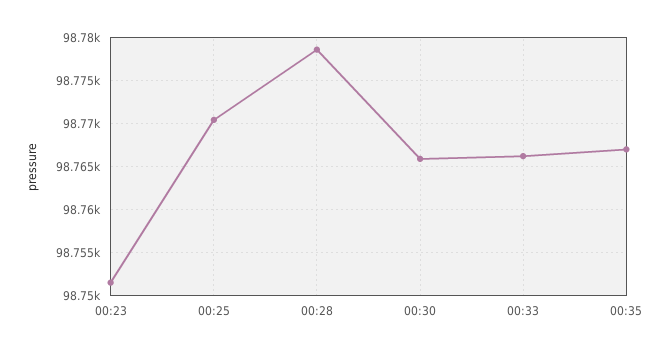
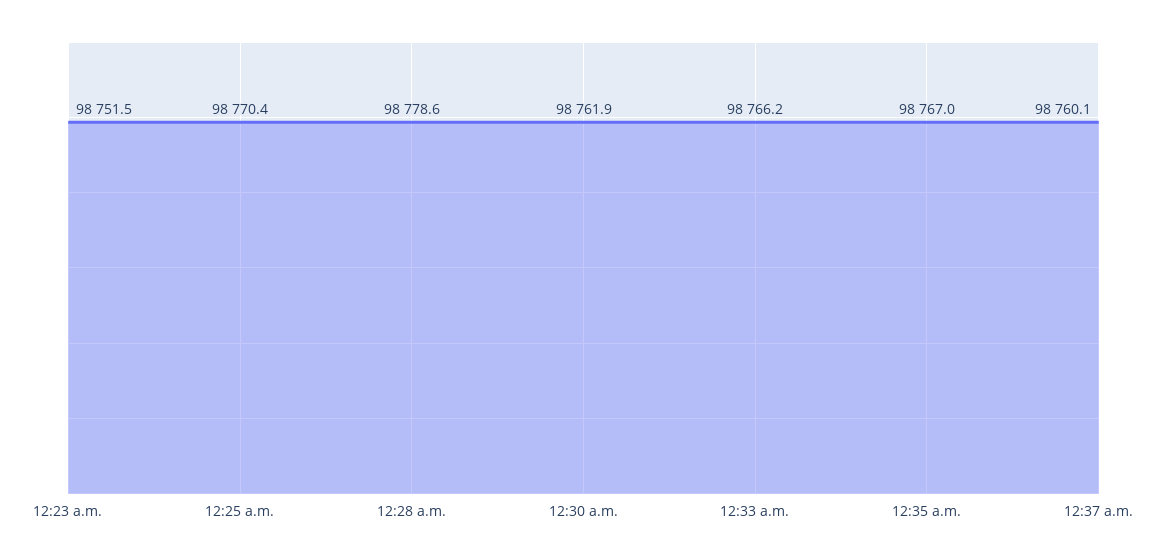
00:30: 98766 -> 98761.9
12:37 a.m.: none -> 98760.1

